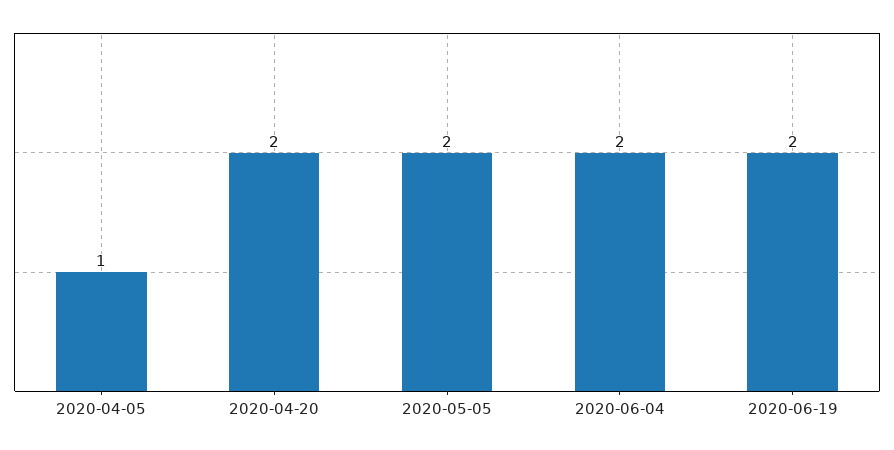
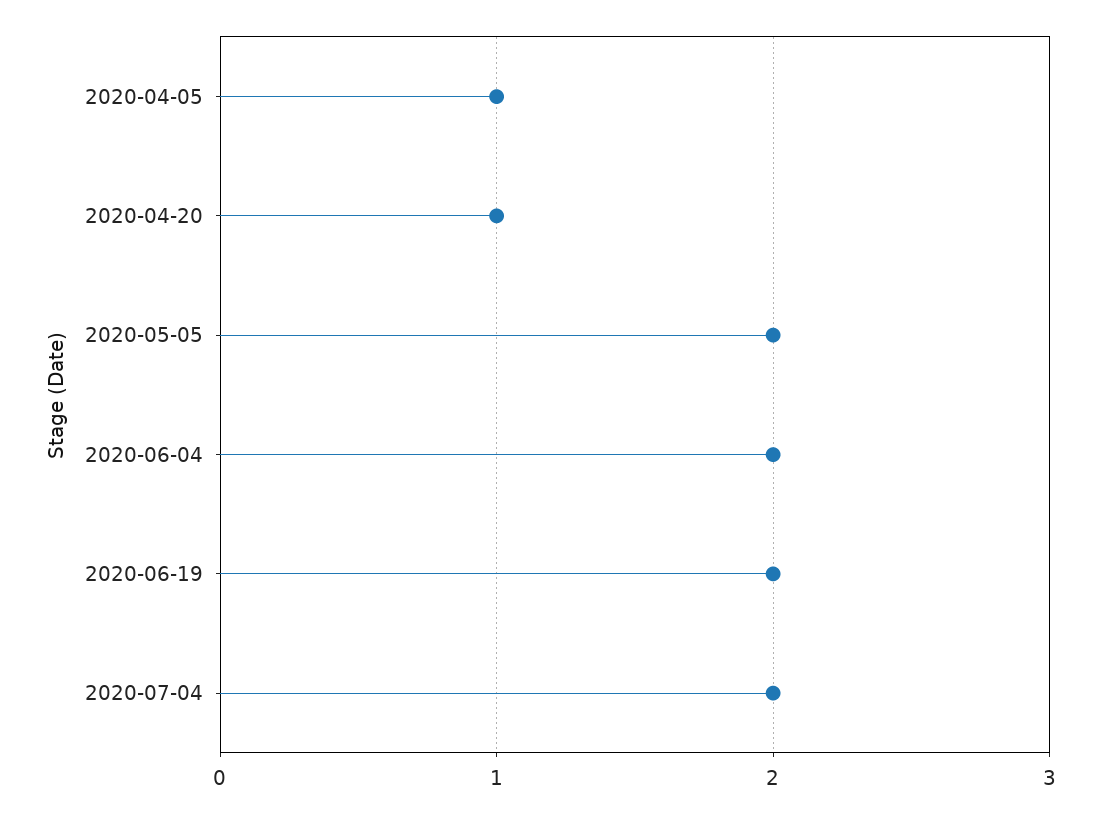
2020-04-20: 2 -> 1
2020-07-04: none -> 2

